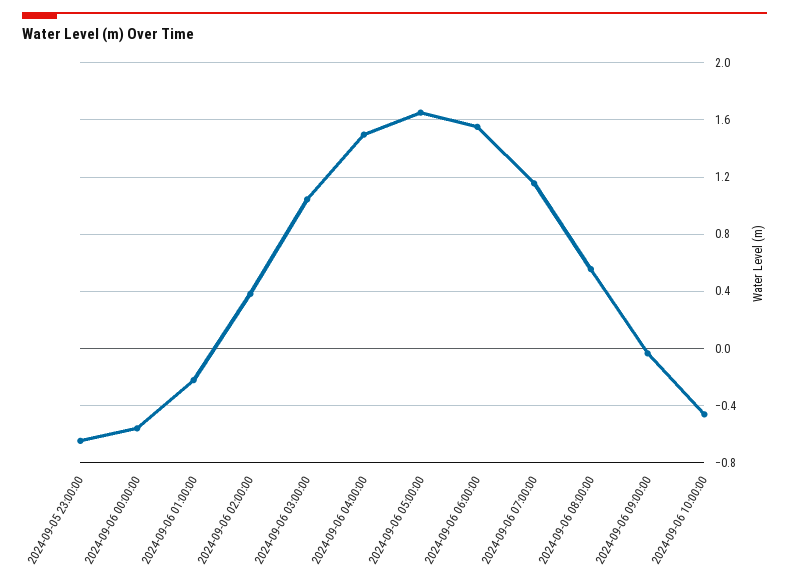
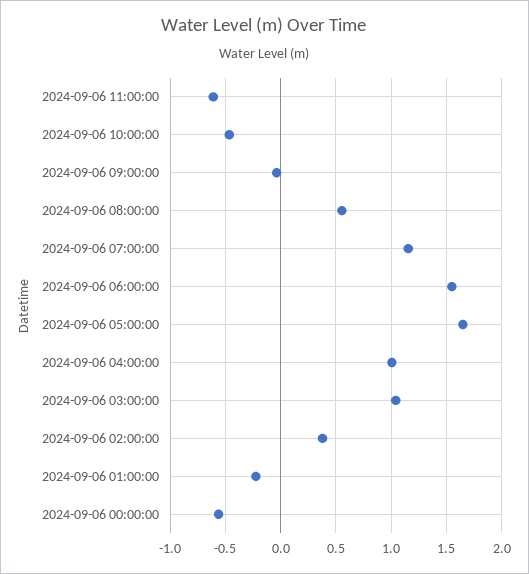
2024-09-05 23:00:00: -0.65 -> none
2024-09-06 04:00:00: 1.5 -> 1
2024-09-06 11:00:00: none -> -0.6

